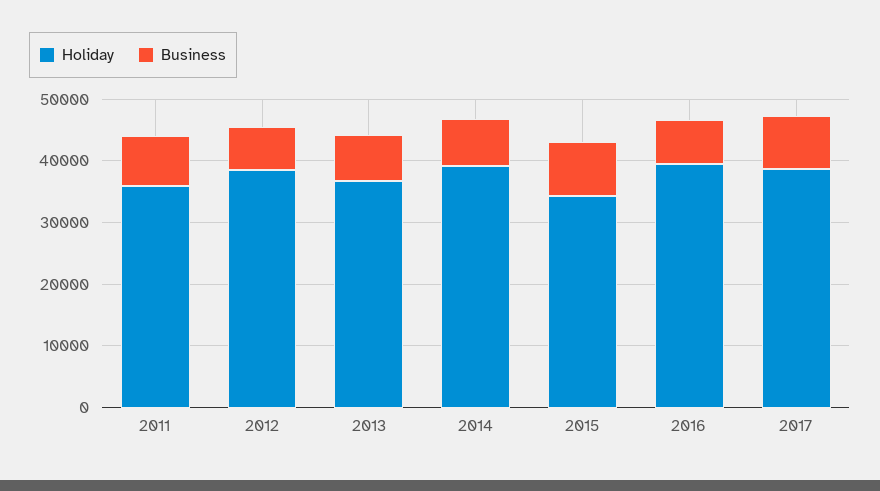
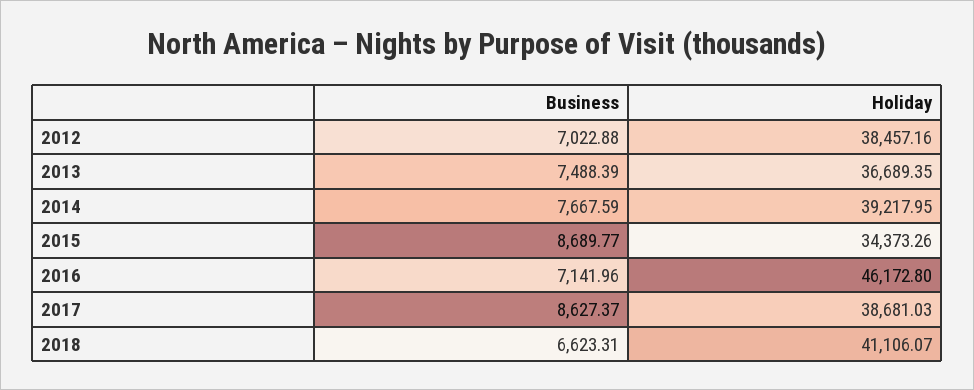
Holiday, 2011: 36000 -> none
Business, 2011: 8000 -> none
Holiday, 2016: 40000 -> 46172.8
Business, 2018: none -> 6623.31
Holiday, 2018: none -> 41106.07

